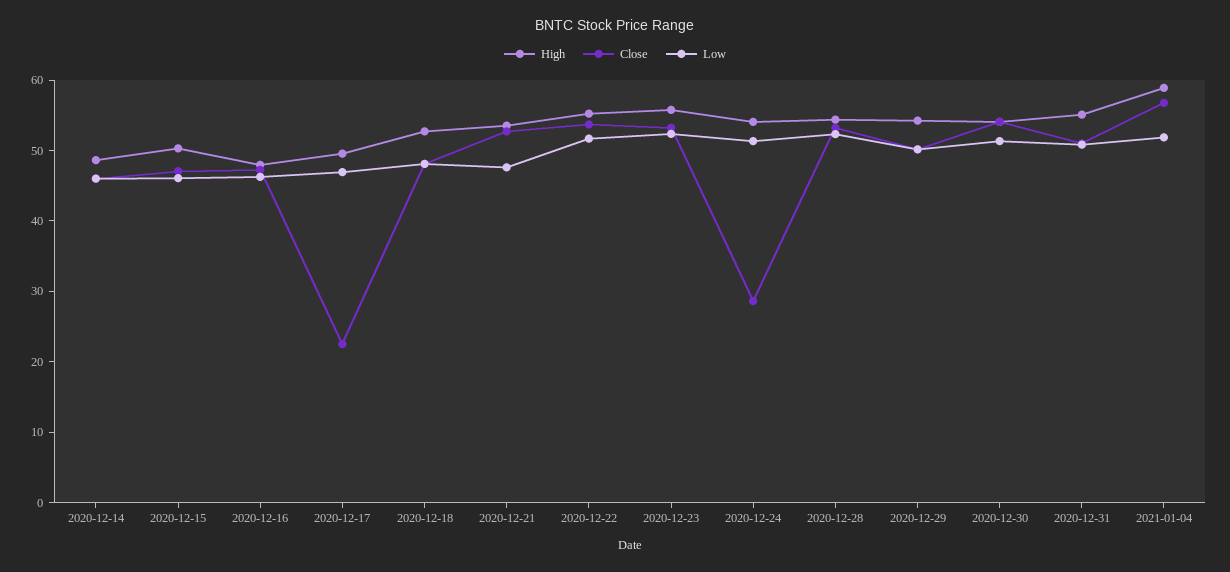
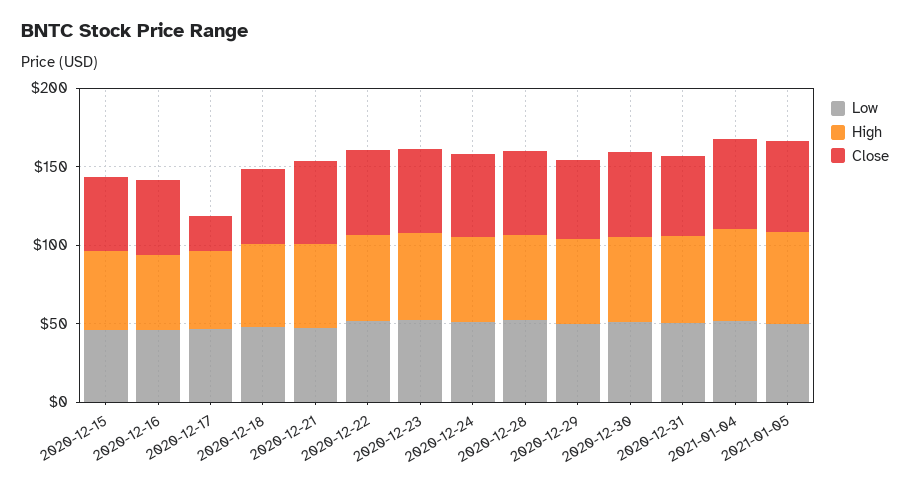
High, 2020-12-14: 48 -> none
Close, 2020-12-14: 46 -> none
Low, 2020-12-14: 46 -> none
Close, 2020-12-24: 28 -> 50
Low, 2021-01-05: none -> 50
High, 2021-01-05: none -> 60
Close, 2021-01-05: none -> 60

